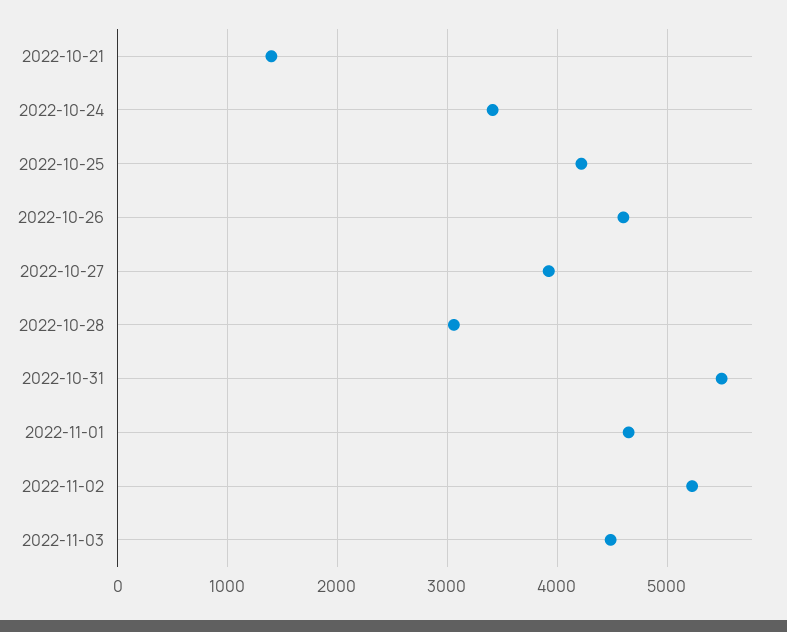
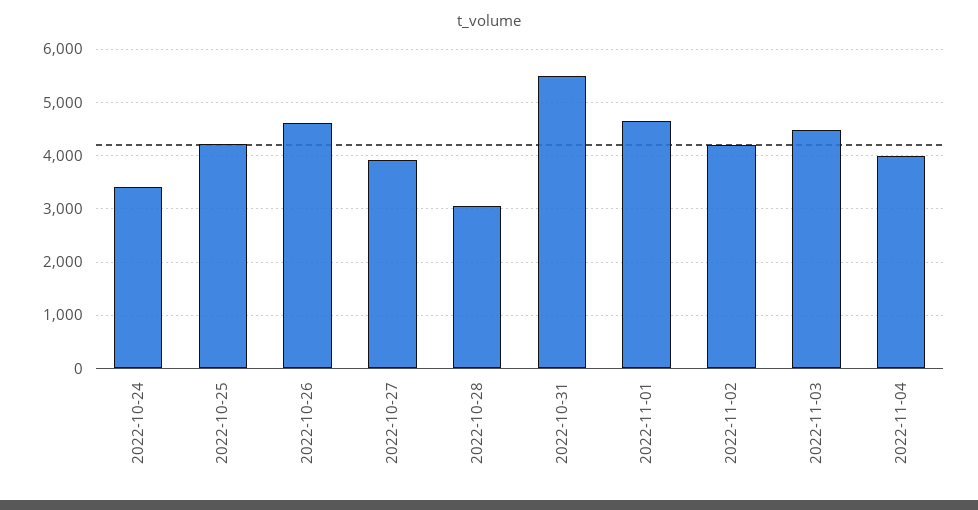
2022-10-21: 1400 -> none
2022-11-02: 5200 -> 4200
2022-11-04: none -> 4000

